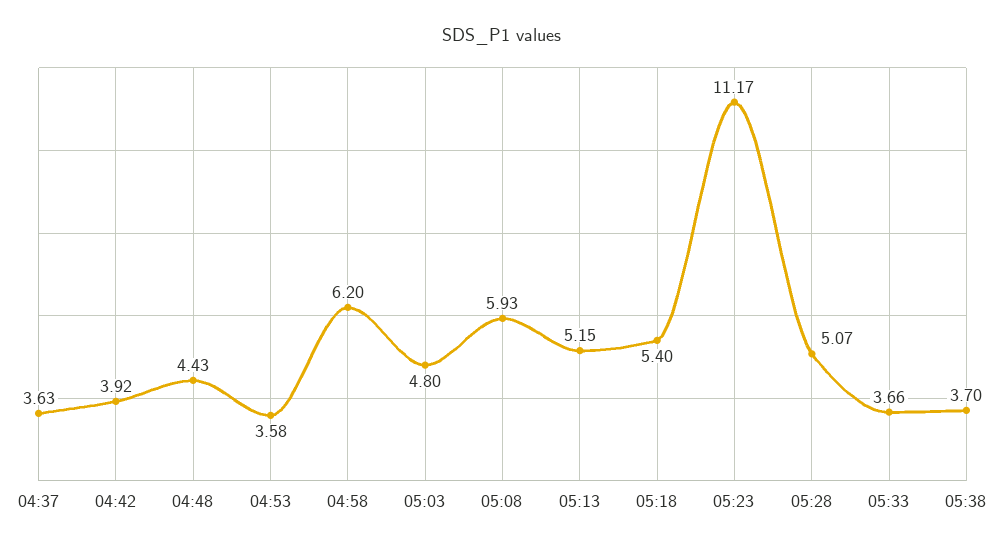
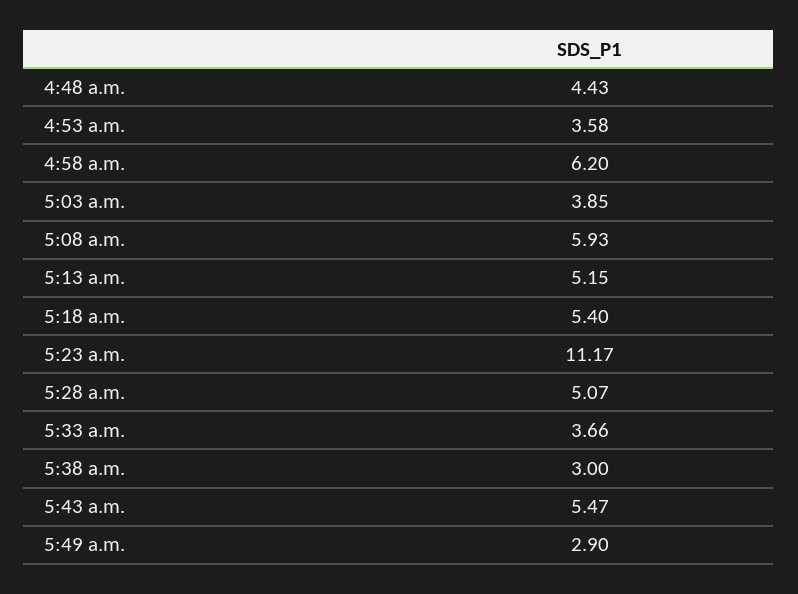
04:37: 3.63 -> none
04:42: 3.92 -> none
05:03: 4.8 -> 3.85
05:38: 3.7 -> 3
5:43 a.m.: none -> 5.47
5:49 a.m.: none -> 2.9

